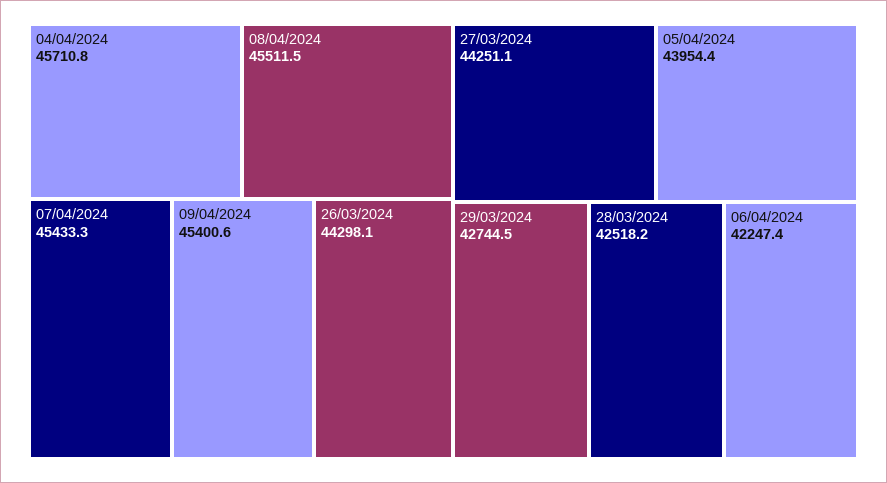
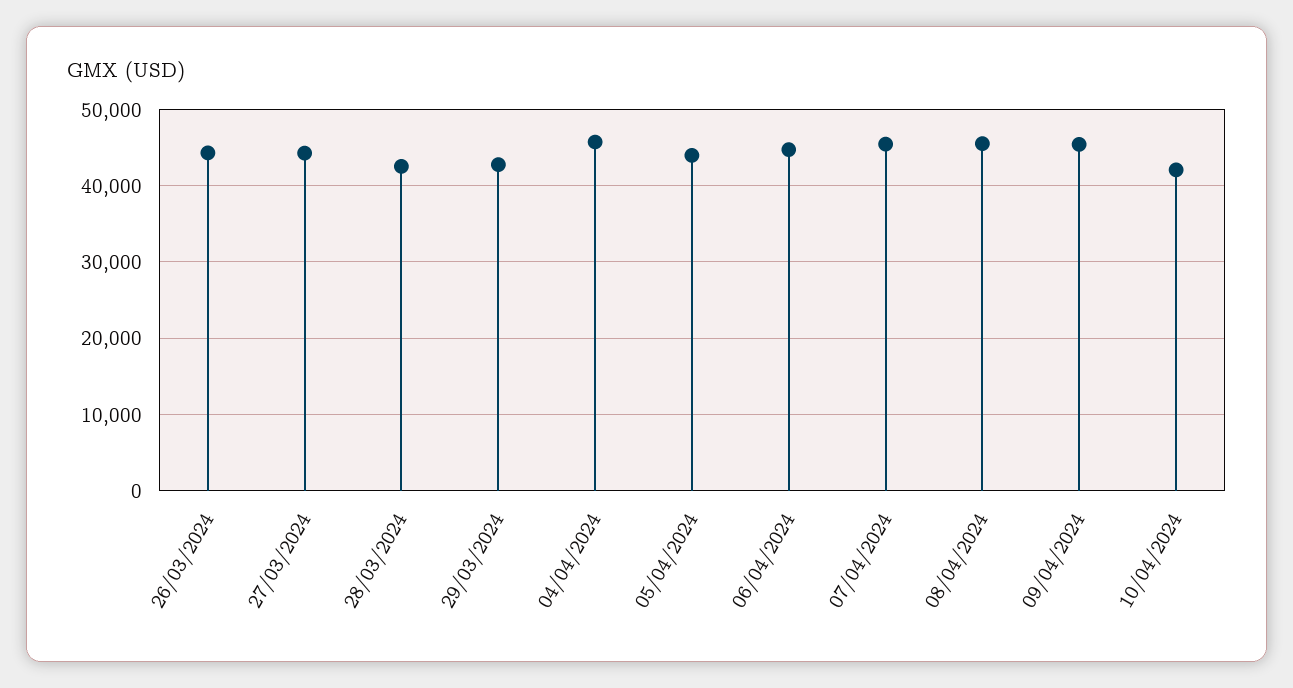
06/04/2024: 42247.4 -> 45000
10/04/2024: none -> 42000

